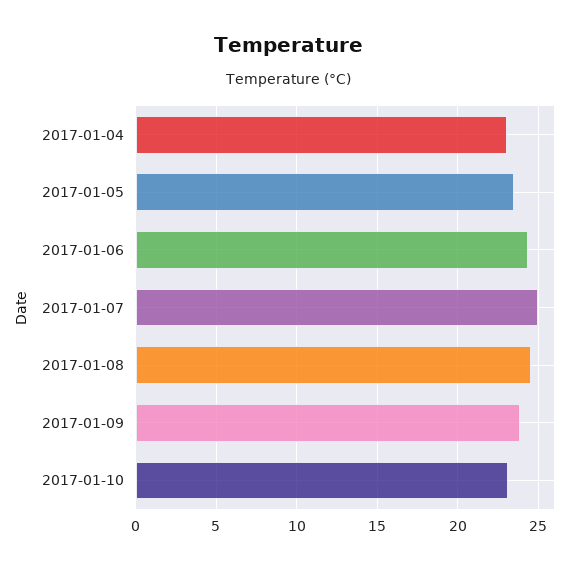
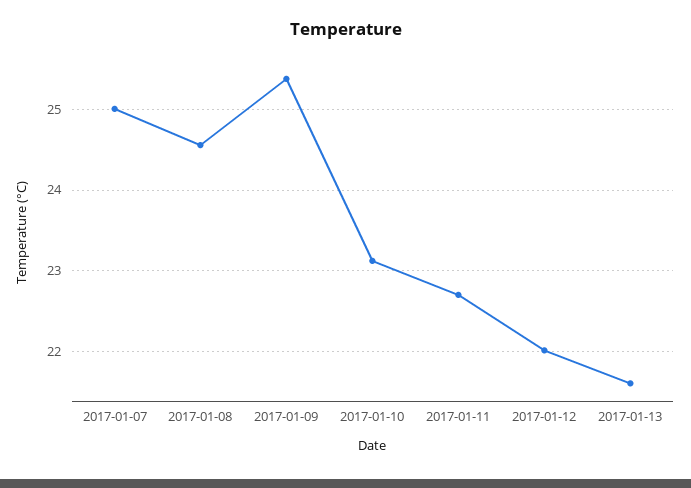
2017-01-04: 23 -> none
2017-01-05: 23.5 -> none
2017-01-06: 24.5 -> none
2017-01-09: 24 -> 25.4
2017-01-11: none -> 22.7
2017-01-12: none -> 22
2017-01-13: none -> 21.6

